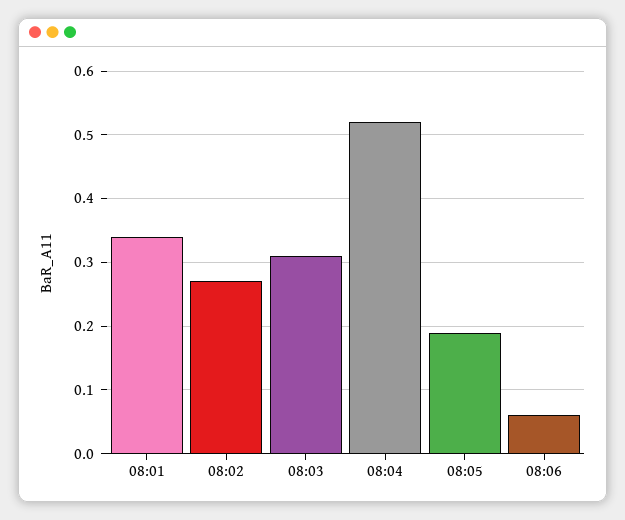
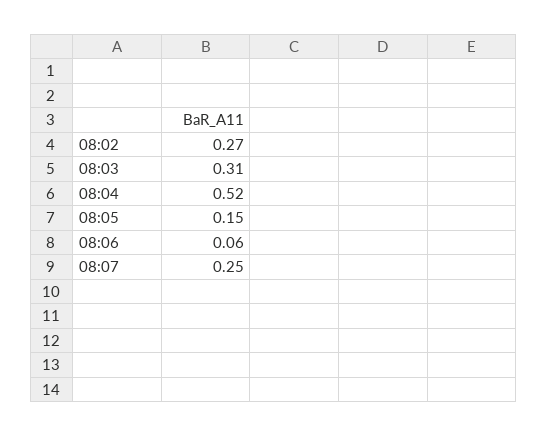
08:01: 0.34 -> none
08:05: 0.19 -> 0.15
08:07: none -> 0.25

